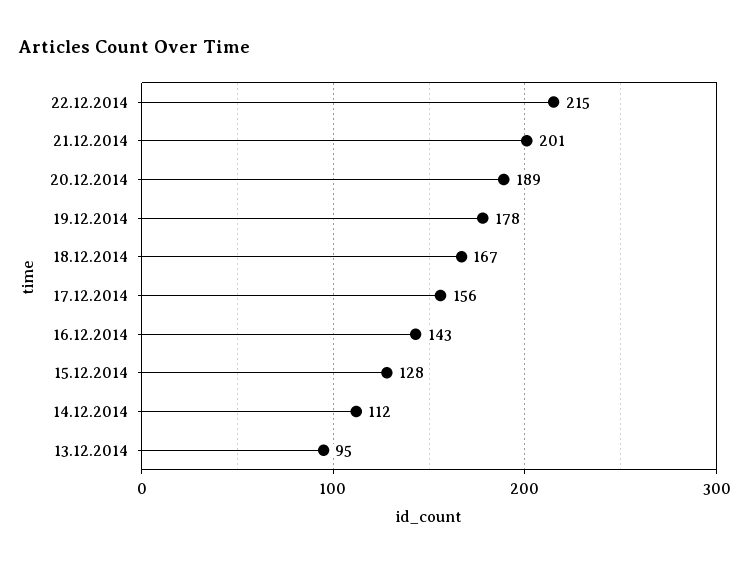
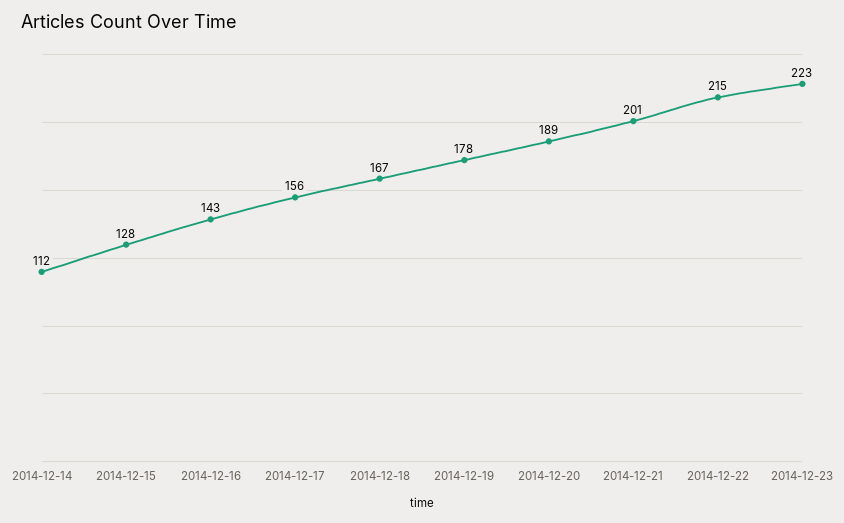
13.12.2014: 95 -> none
2014-12-23: none -> 223

